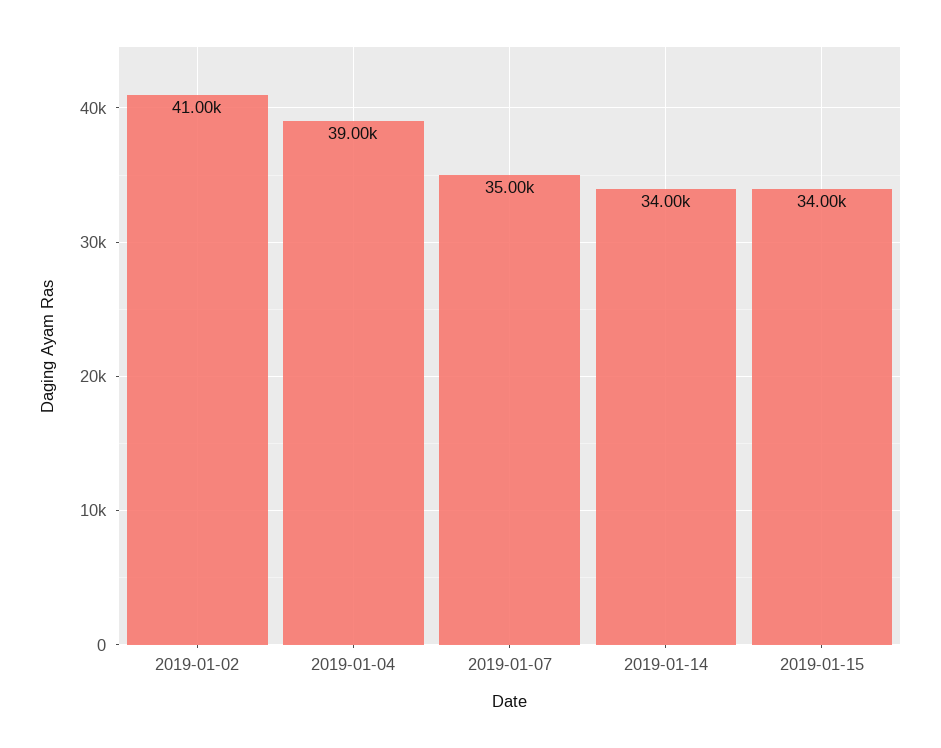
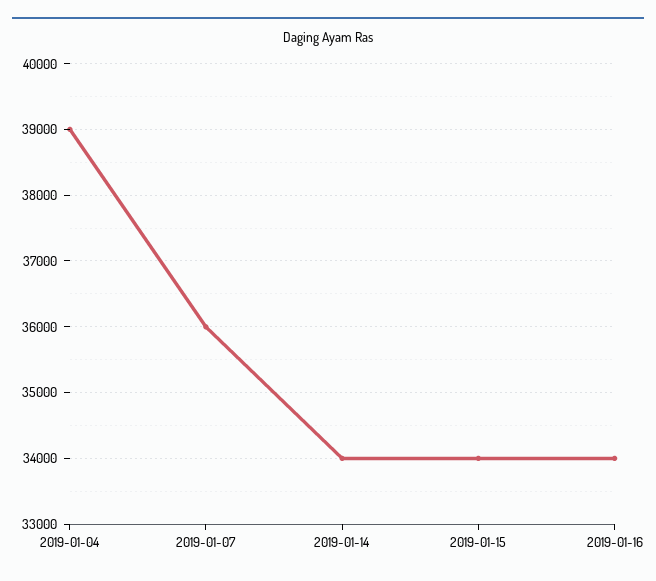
2019-01-02: 41000 -> none
2019-01-07: 35000 -> 36000
2019-01-16: none -> 34000

